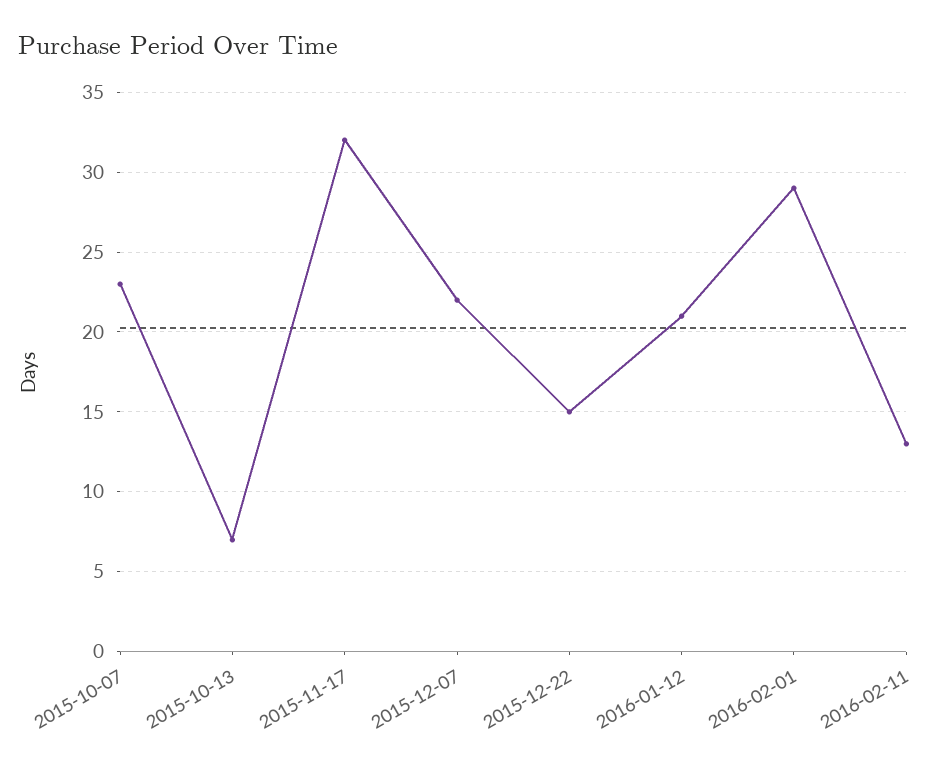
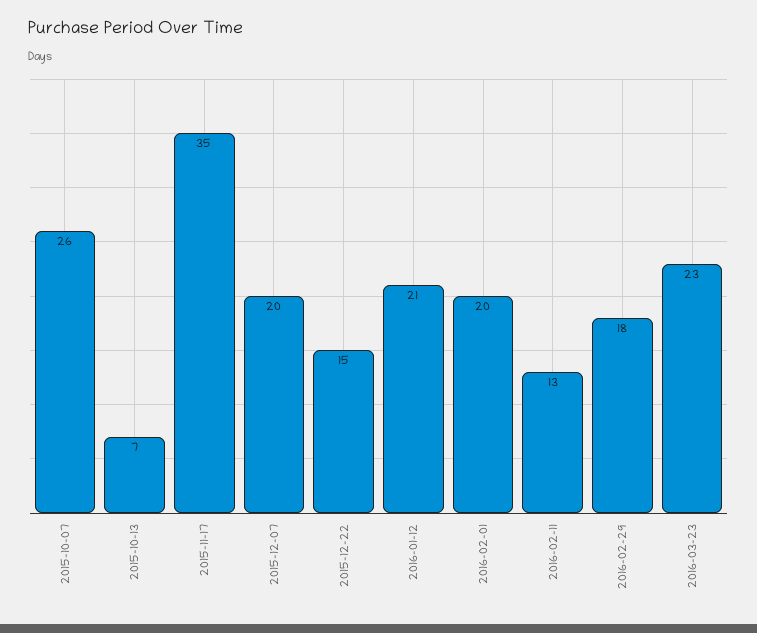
2015-10-07: 23 -> 26
2015-11-17: 32 -> 35
2015-12-07: 22 -> 20
2016-02-01: 29 -> 20
2016-02-29: none -> 18
2016-03-23: none -> 23

